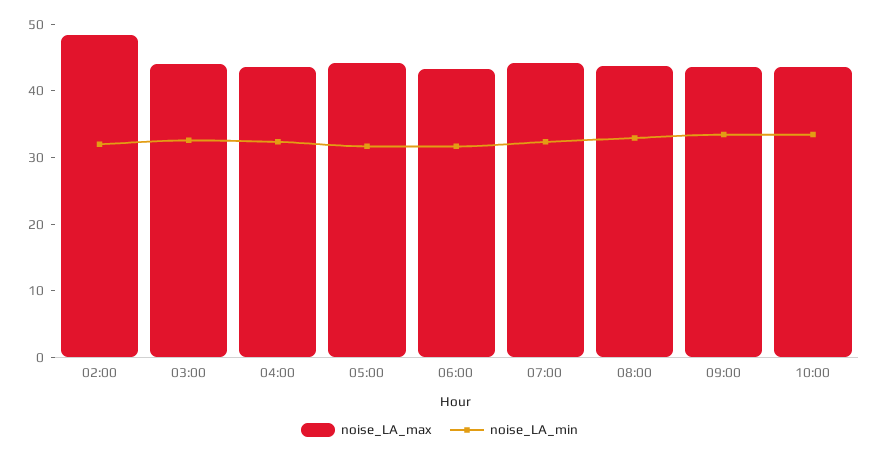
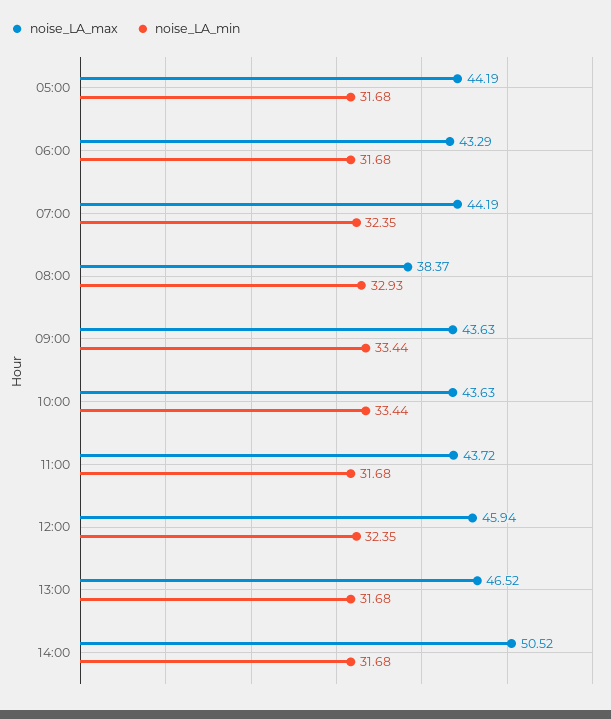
noise_LA_max, 02:00: 48 -> none
noise_LA_min, 02:00: 32 -> none
noise_LA_max, 03:00: 44 -> none
noise_LA_min, 03:00: 32 -> none
noise_LA_max, 04:00: 44 -> none
noise_LA_min, 04:00: 32 -> none
noise_LA_max, 08:00: 44 -> 38.37
noise_LA_max, 11:00: none -> 43.72
noise_LA_min, 11:00: none -> 31.68
noise_LA_max, 12:00: none -> 45.94
noise_LA_min, 12:00: none -> 32.35
noise_LA_max, 13:00: none -> 46.52
noise_LA_min, 13:00: none -> 31.68
noise_LA_max, 14:00: none -> 50.52
noise_LA_min, 14:00: none -> 31.68

